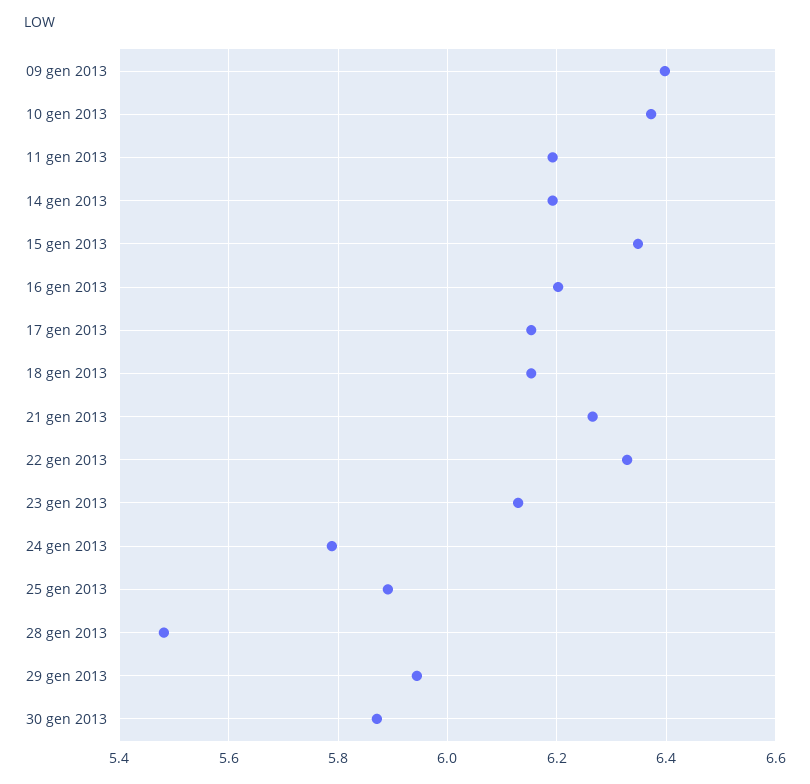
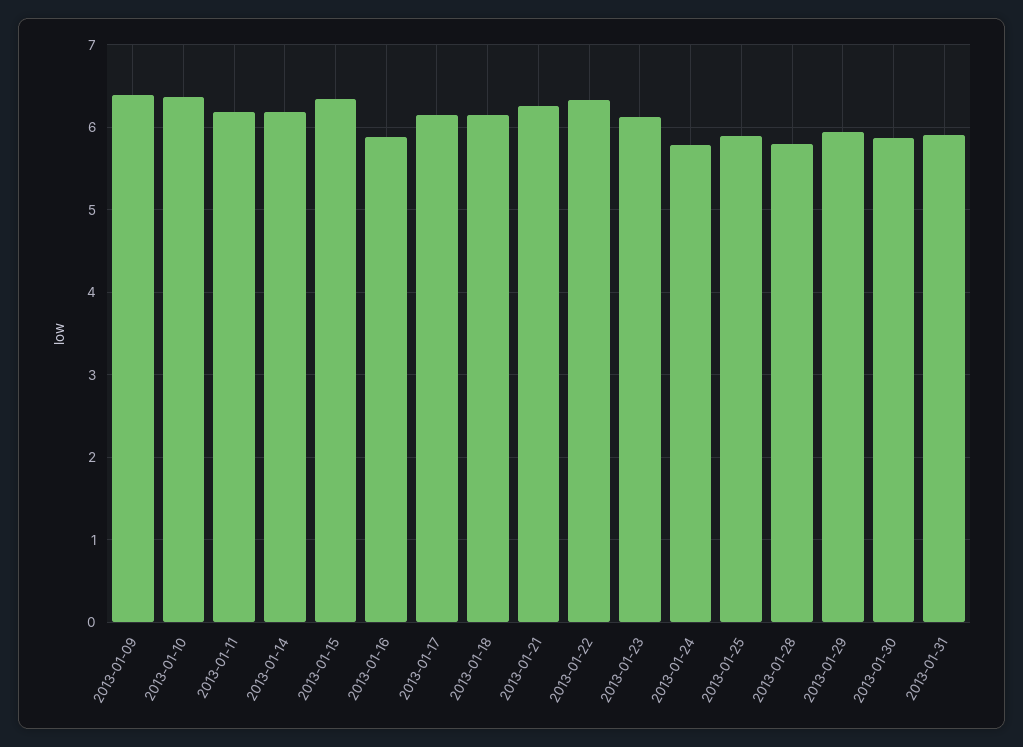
16 gen 2013: 6.2 -> 5.9
28 gen 2013: 5.48 -> 5.8
2013-01-31: none -> 5.9

